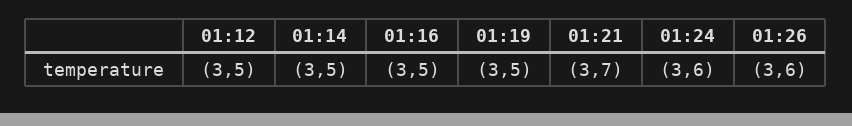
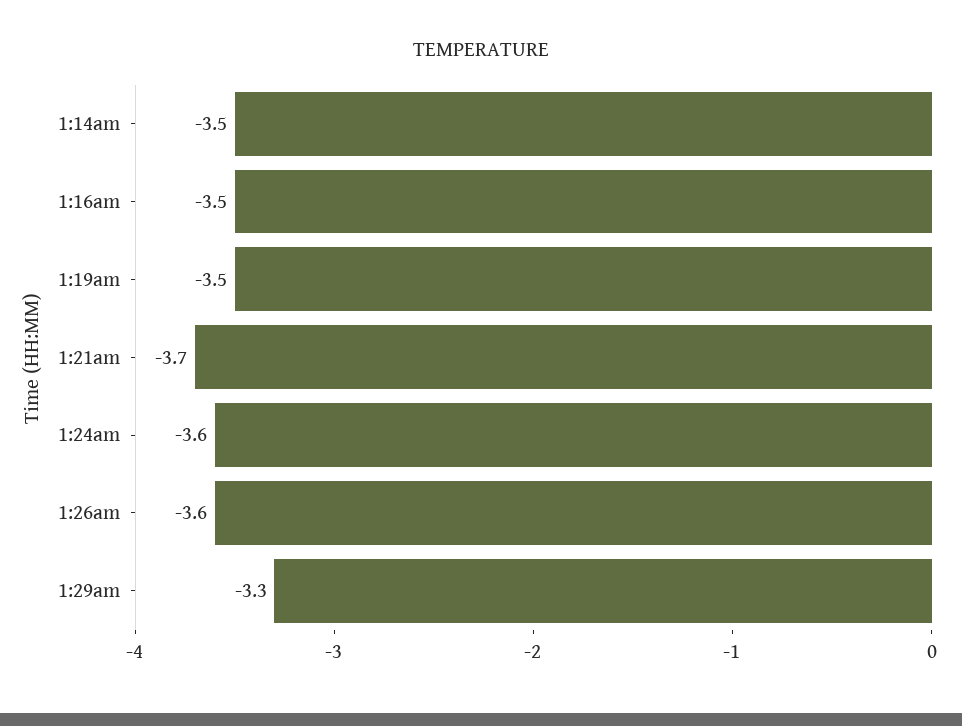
01:12: -3.5 -> none
1:29am: none -> -3.3

